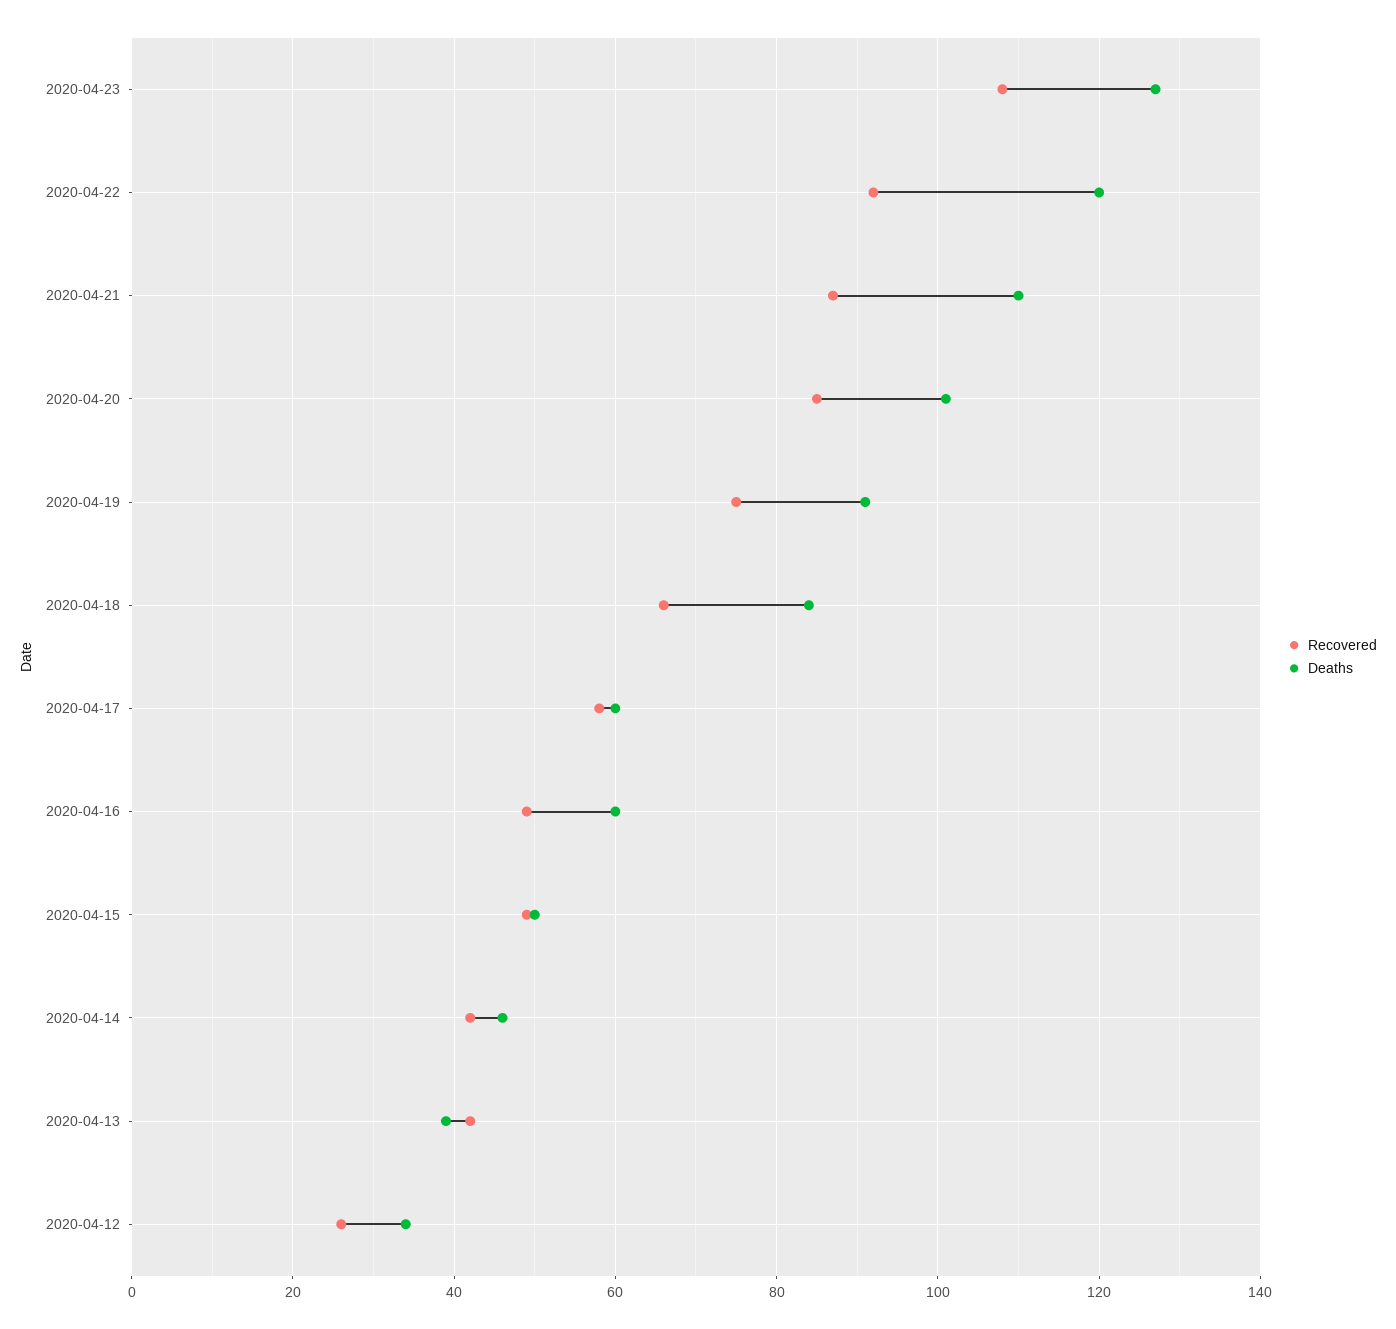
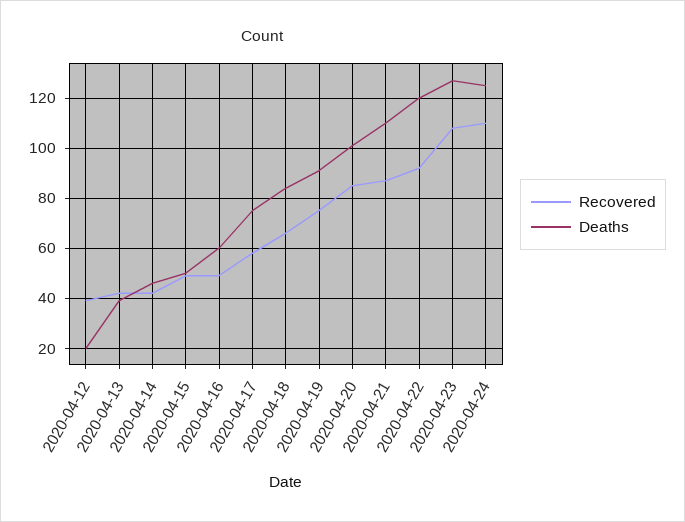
Deaths, 2020-04-17: 60 -> 75
Recovered, 2020-04-12: 25 -> 40
Deaths, 2020-04-12: 35 -> 20
Recovered, 2020-04-24: none -> 110
Deaths, 2020-04-24: none -> 125

